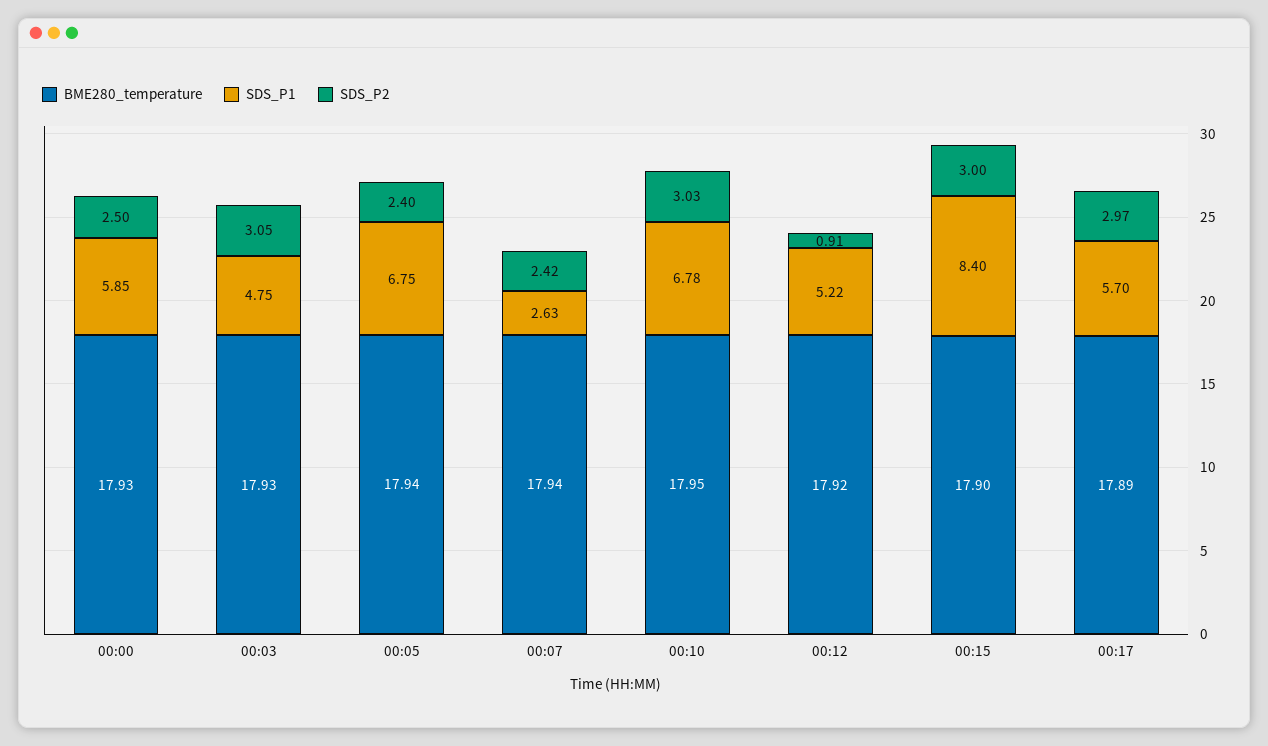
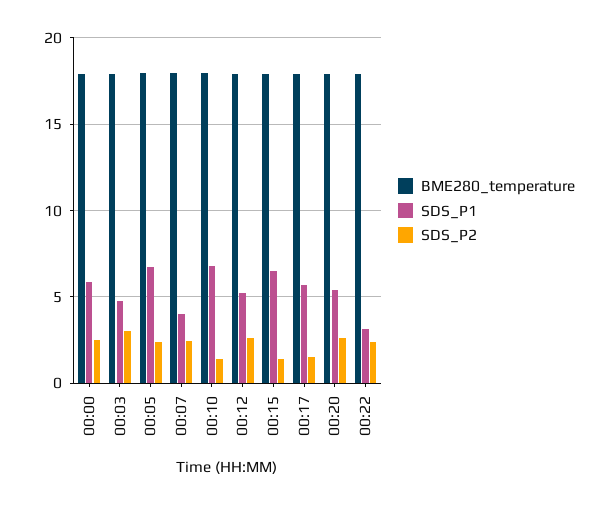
SDS_P1, 00:07: 2.63 -> 4
SDS_P2, 00:10: 3.03 -> 1.5
SDS_P2, 00:12: 0.91 -> 2.5
SDS_P1, 00:15: 8.4 -> 6.5
SDS_P2, 00:15: 3 -> 1.5
SDS_P2, 00:17: 2.97 -> 1.5
BME280_temperature, 00:20: none -> 18
SDS_P1, 00:20: none -> 5.5
SDS_P2, 00:20: none -> 2.5
BME280_temperature, 00:22: none -> 18
SDS_P1, 00:22: none -> 3
SDS_P2, 00:22: none -> 2.5

